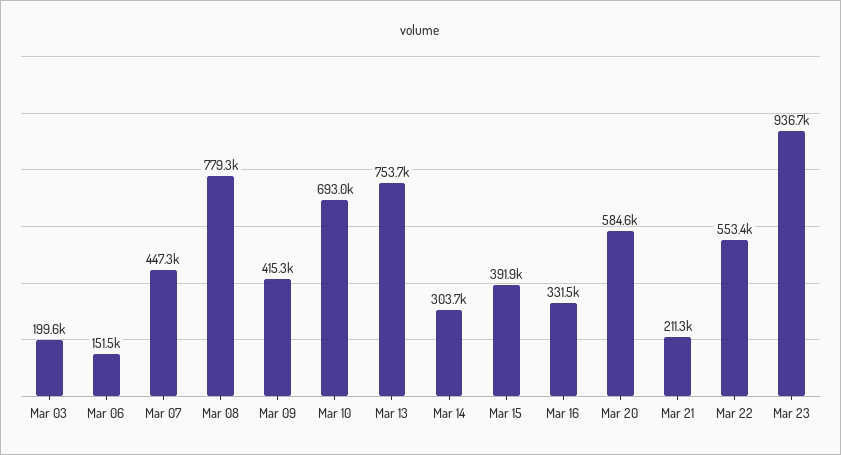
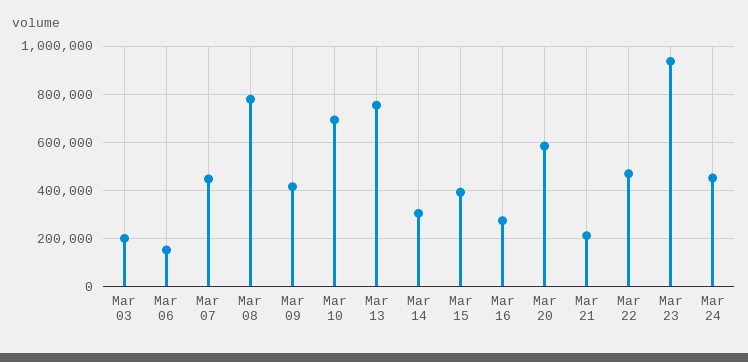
Mar 16: 331500 -> 275000
Mar 22: 553400 -> 475000
Mar 24: none -> 450000

